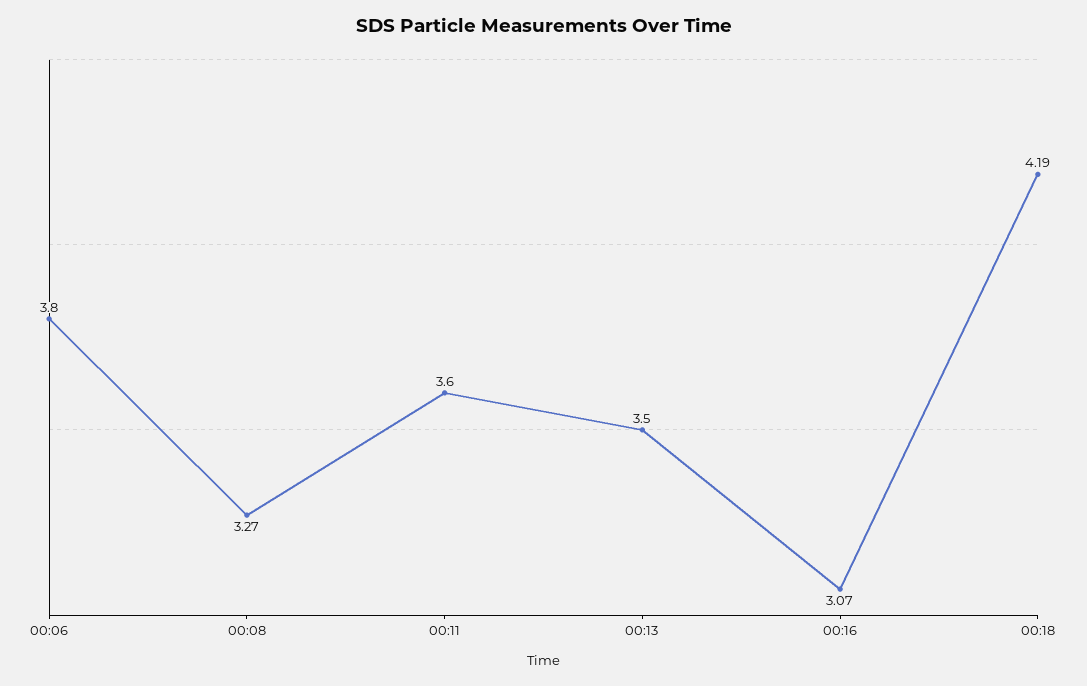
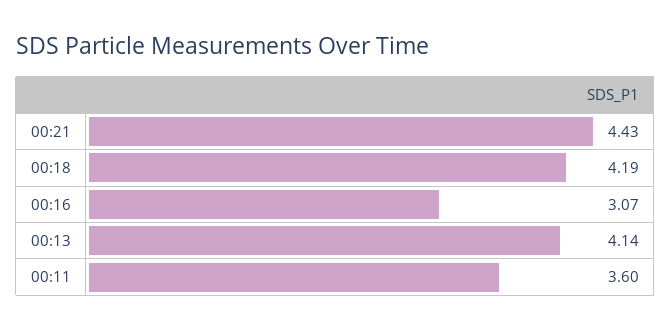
00:06: 3.8 -> none
00:08: 3.27 -> none
00:13: 3.5 -> 4.14
00:21: none -> 4.43

